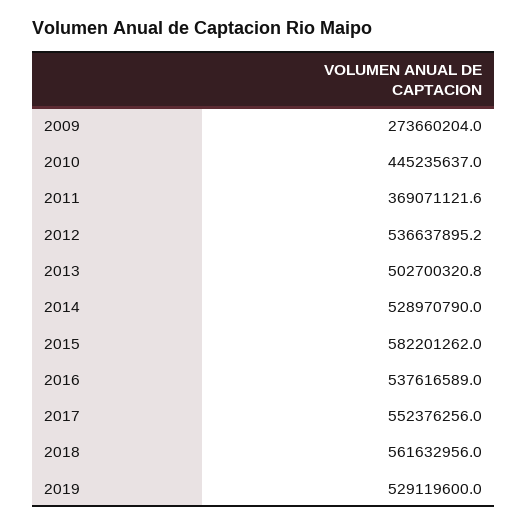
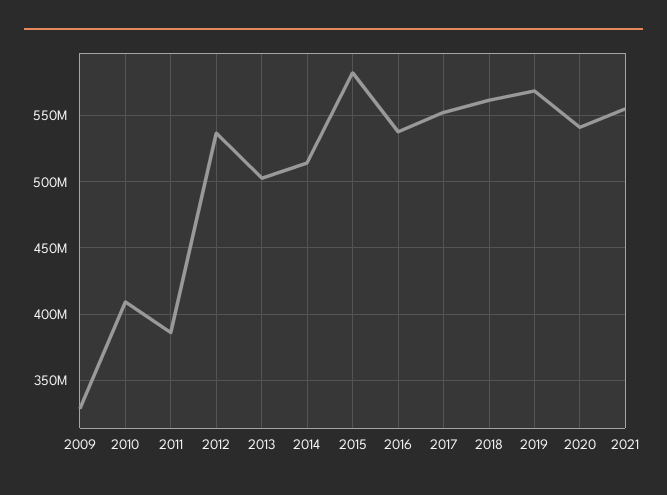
2009: 273660204 -> 330000000
2010: 445235637 -> 410000000
2011: 369071121.6 -> 385000000
2014: 528970790 -> 515000000
2019: 529119600 -> 570000000
2020: none -> 540000000
2021: none -> 555000000

